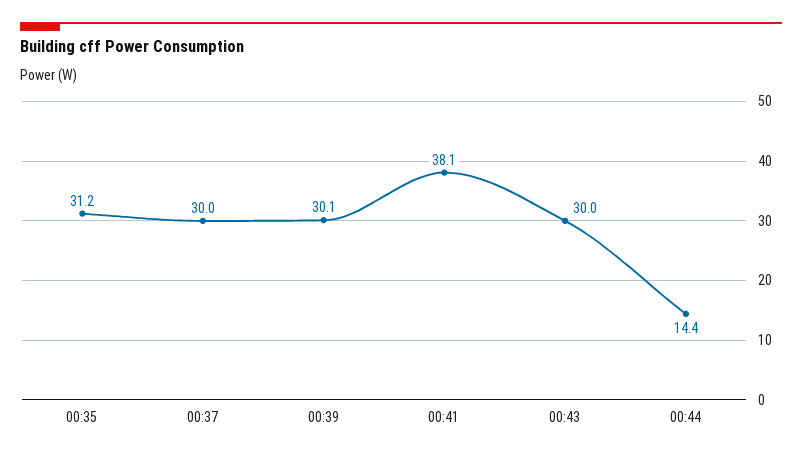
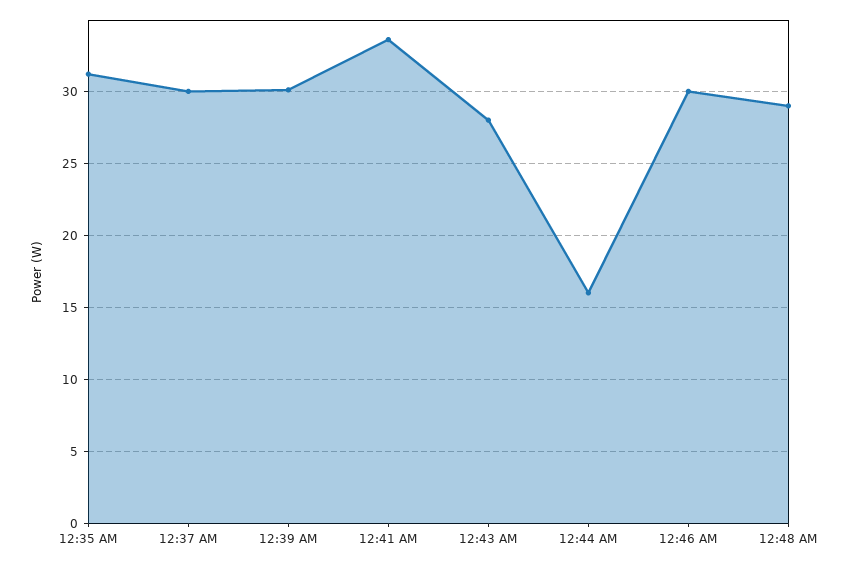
00:41: 38.1 -> 33.5
00:43: 30 -> 28
00:44: 14.4 -> 16
12:46 AM: none -> 30
12:48 AM: none -> 29

